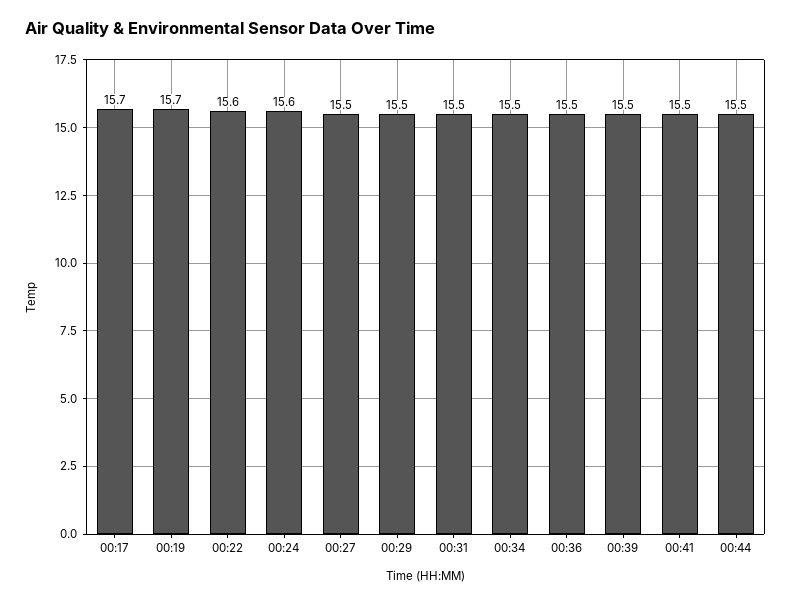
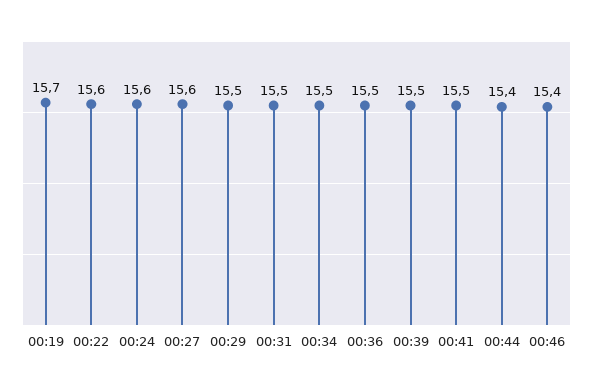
00:17: 15.7 -> none
00:27: 15.5 -> 15.6
00:44: 15.5 -> 15.4
00:46: none -> 15.4

